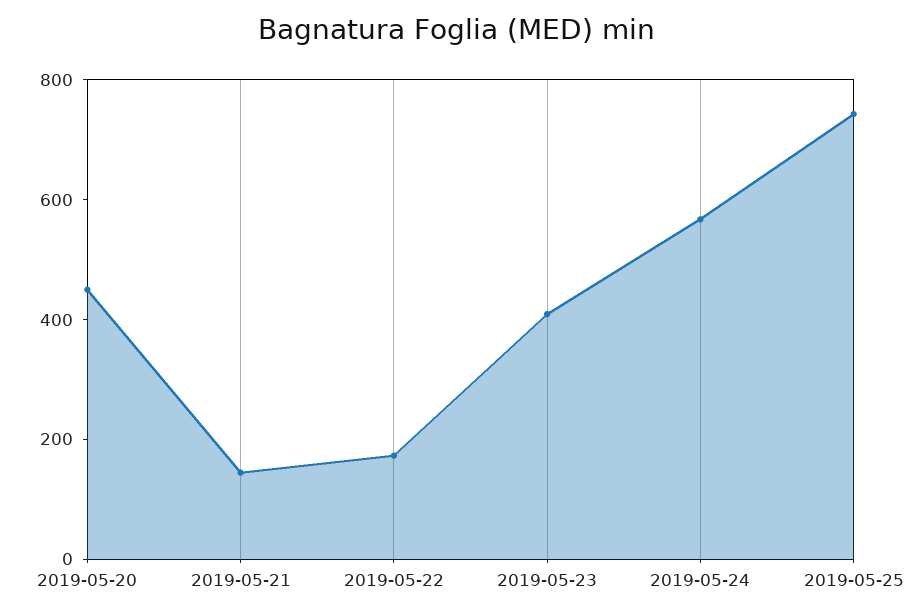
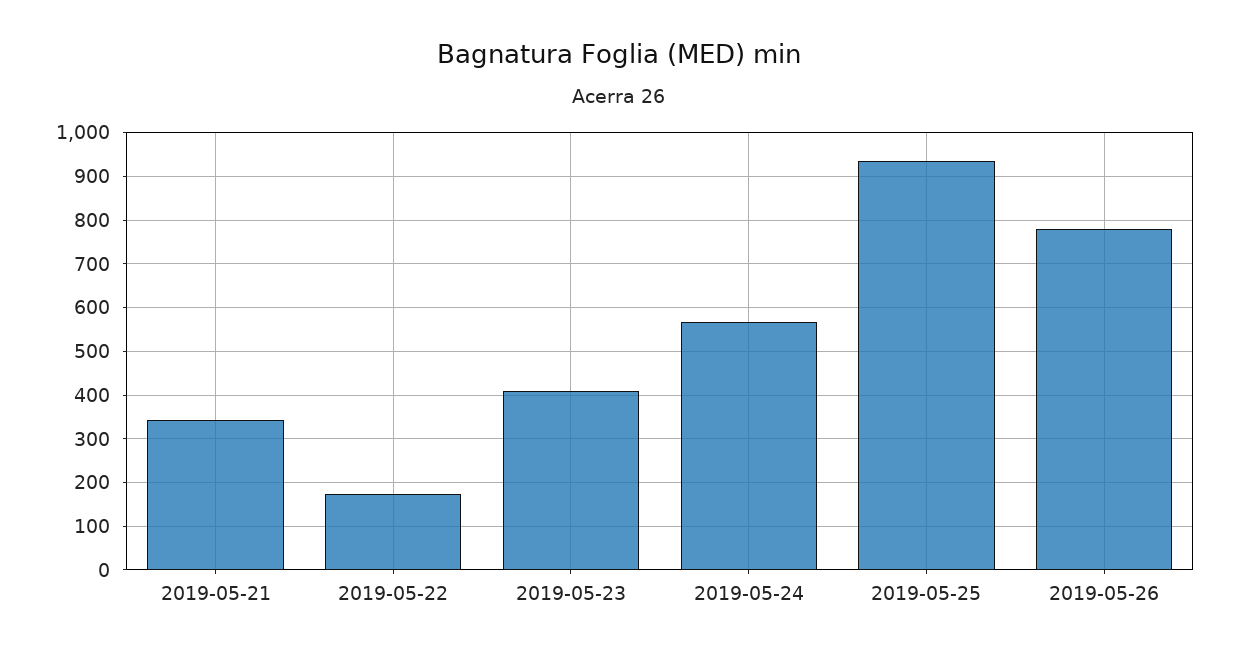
2019-05-20: 450 -> none
2019-05-21: 150 -> 340
2019-05-25: 750 -> 940
2019-05-26: none -> 780

